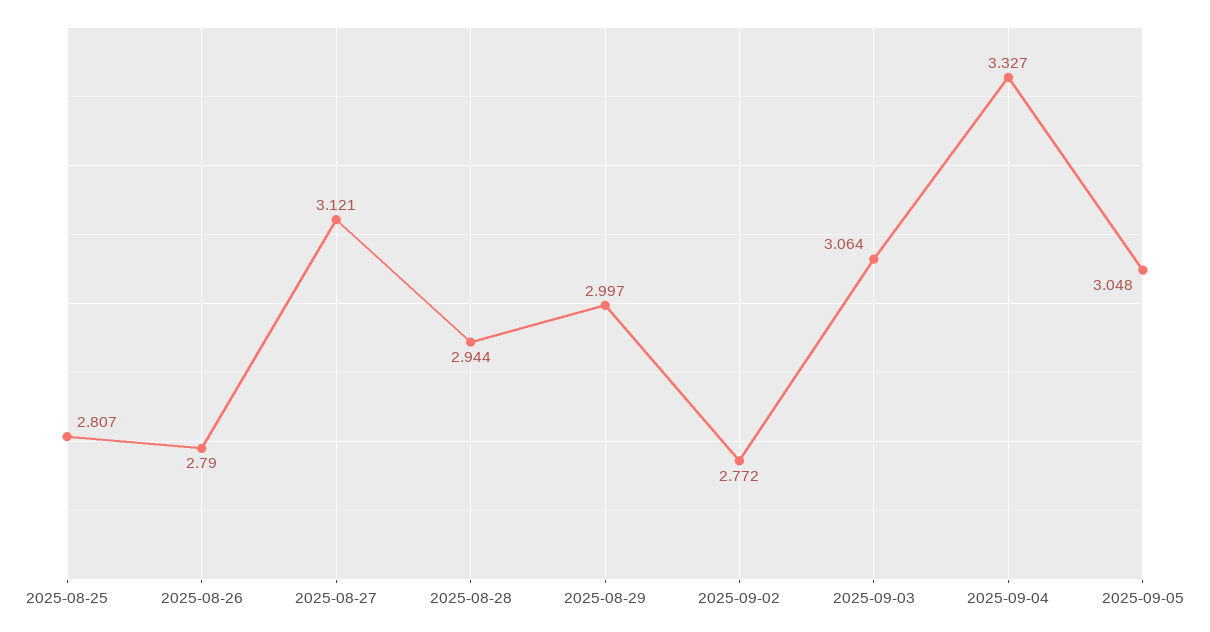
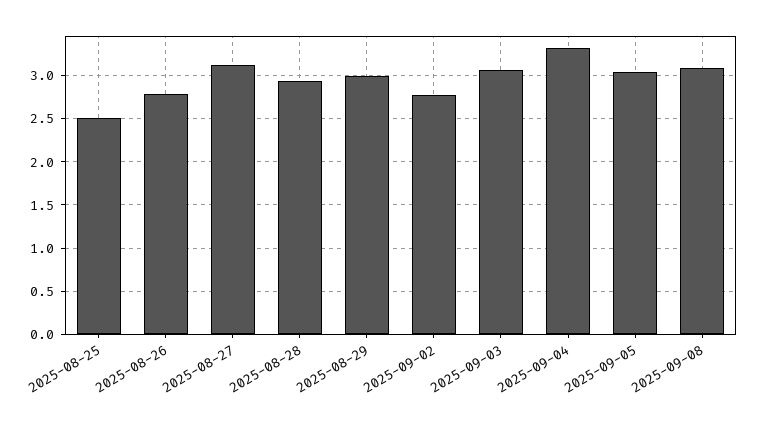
2025-08-25: 2.807 -> 2.5
2025-09-08: none -> 3.1

